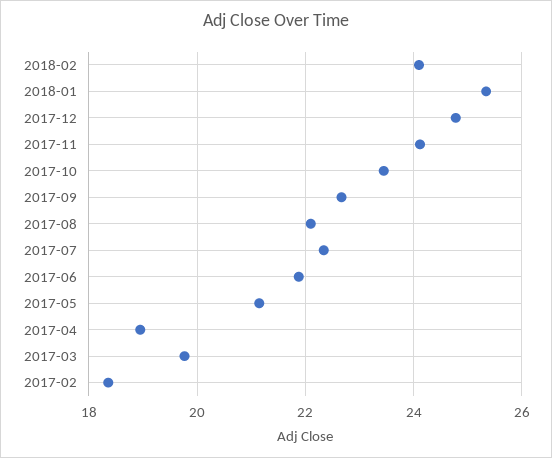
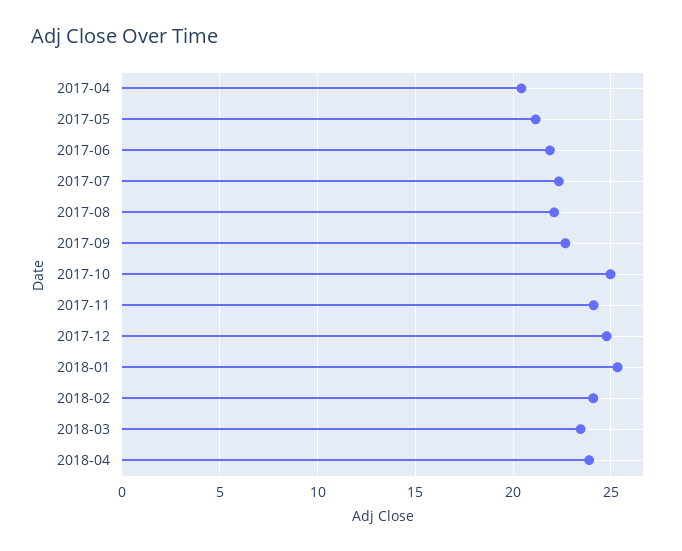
2017-10: 23.4 -> 25
2017-04: 19 -> 20.5
2017-03: 19.8 -> none
2017-02: 18.4 -> none
2018-03: none -> 23.5
2018-04: none -> 24

